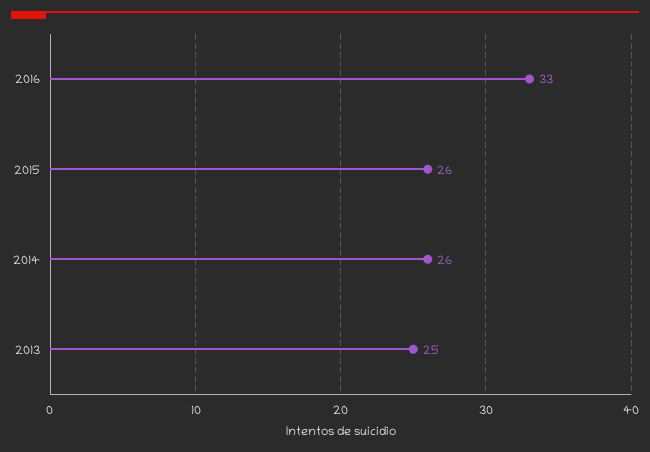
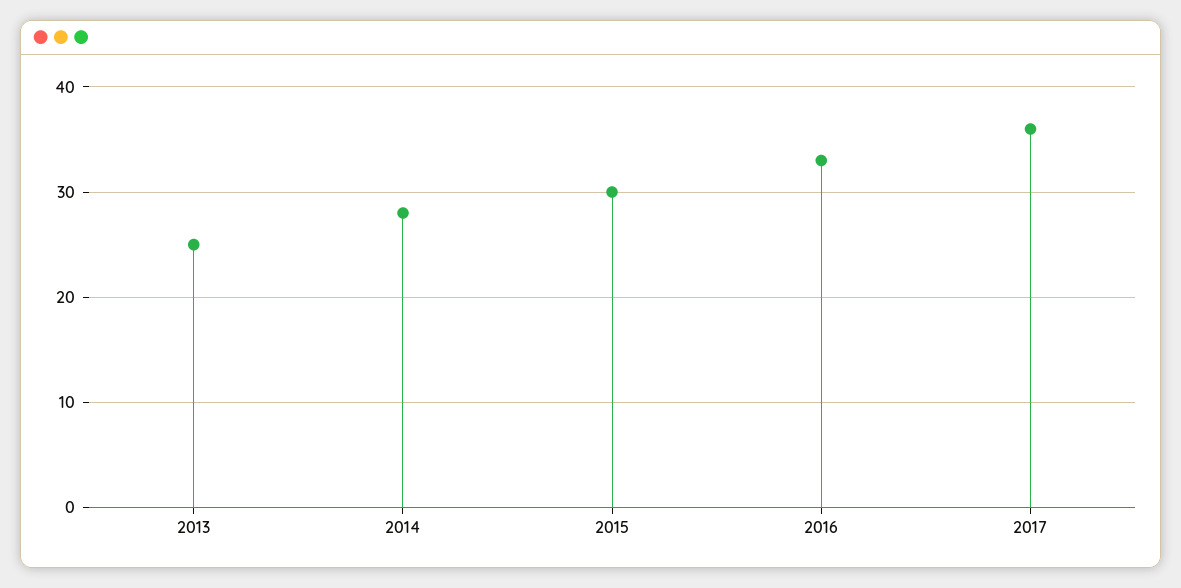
2015: 26 -> 30
2014: 26 -> 28
2017: none -> 36

